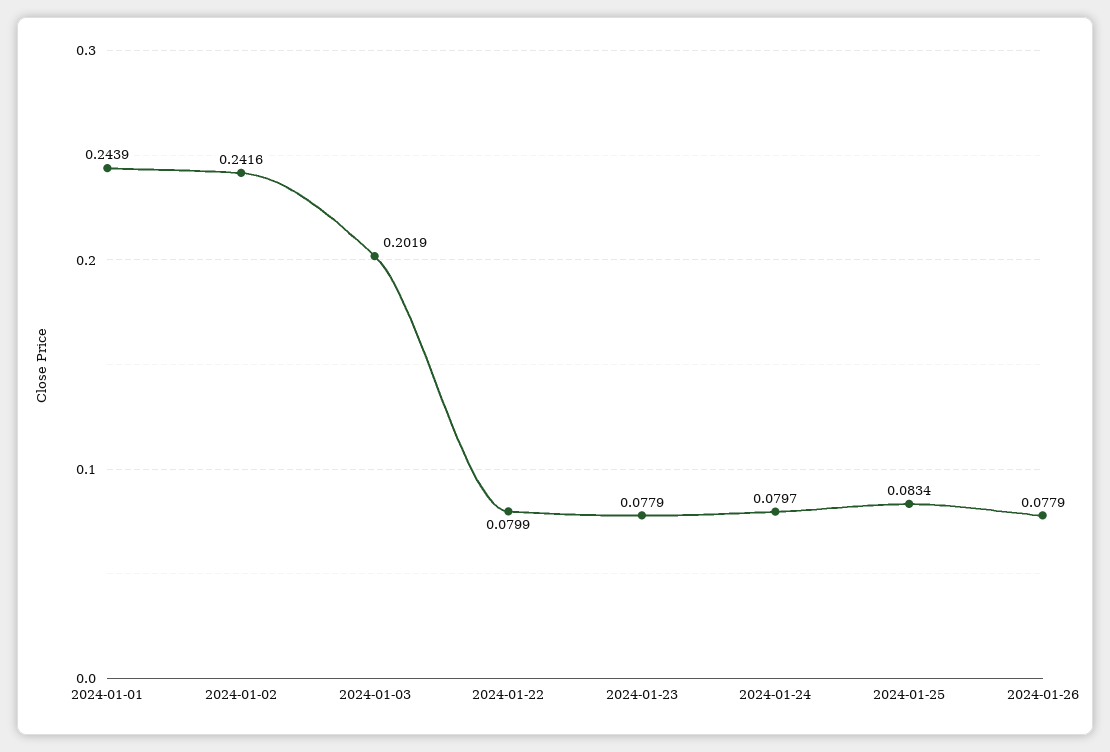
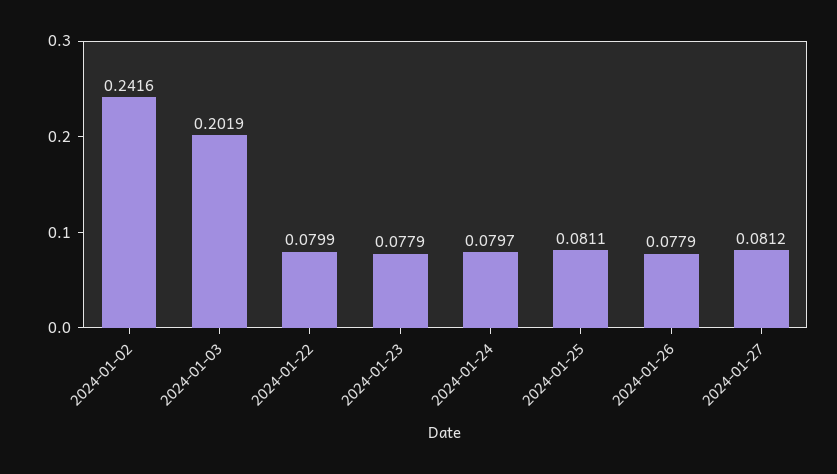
2024-01-01: 0.2439 -> none
2024-01-25: 0.0834 -> 0.0811
2024-01-27: none -> 0.0812

